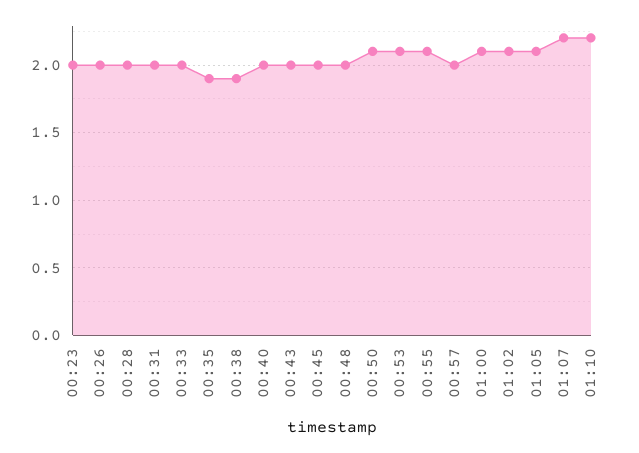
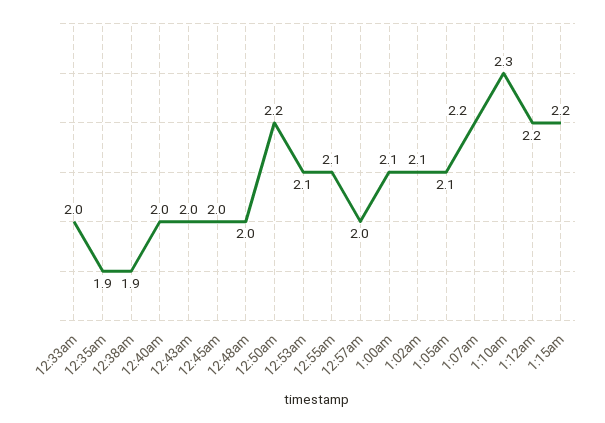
00:23: 2 -> none
00:26: 2 -> none
00:28: 2 -> none
00:31: 2 -> none
00:50: 2.1 -> 2.2
01:10: 2.2 -> 2.3
1:12am: none -> 2.2
1:15am: none -> 2.2

